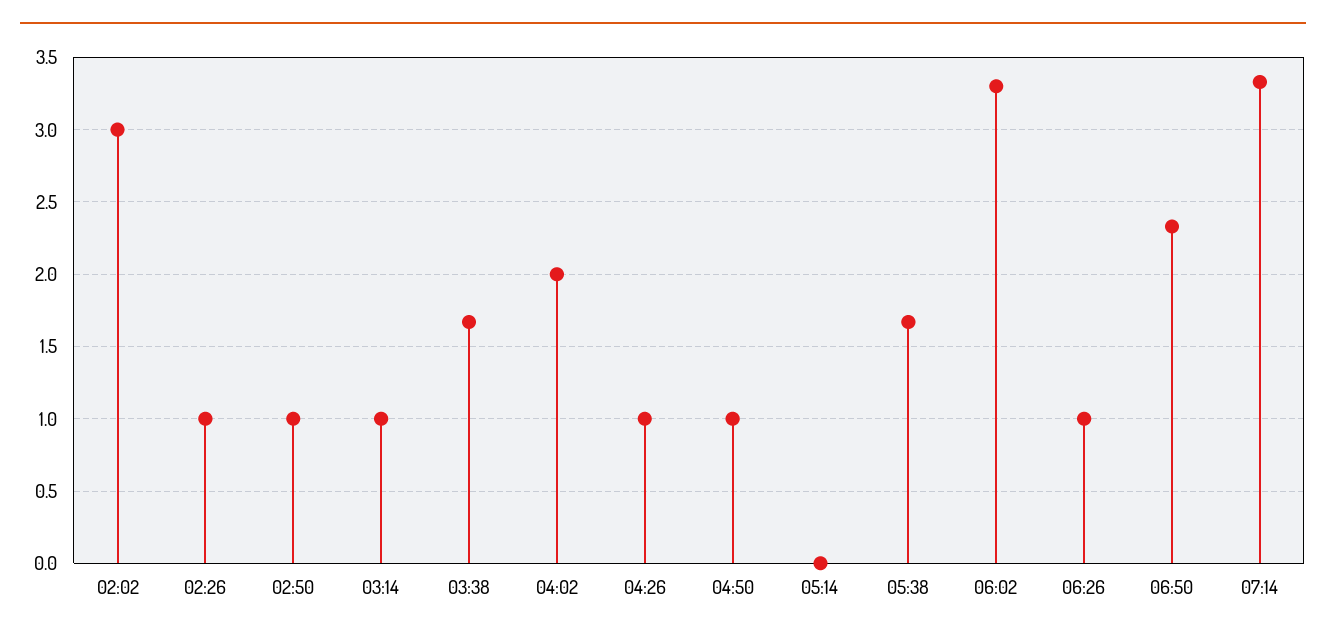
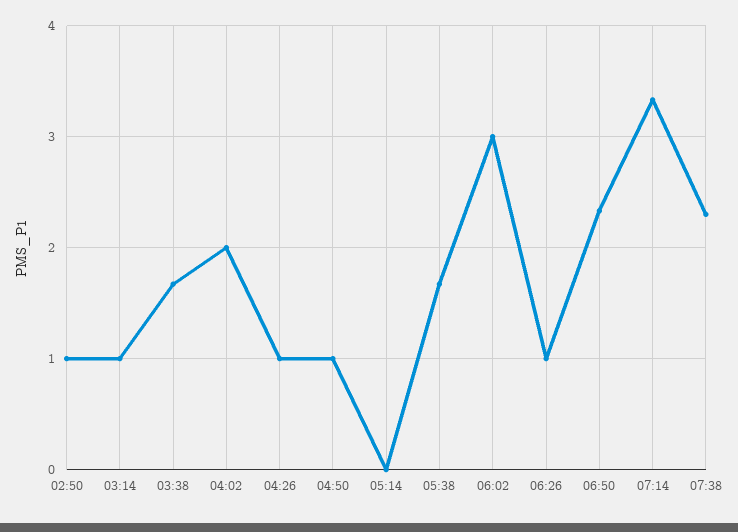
02:02: 3 -> none
02:26: 1 -> none
06:02: 3.3 -> 3
07:38: none -> 2.3

